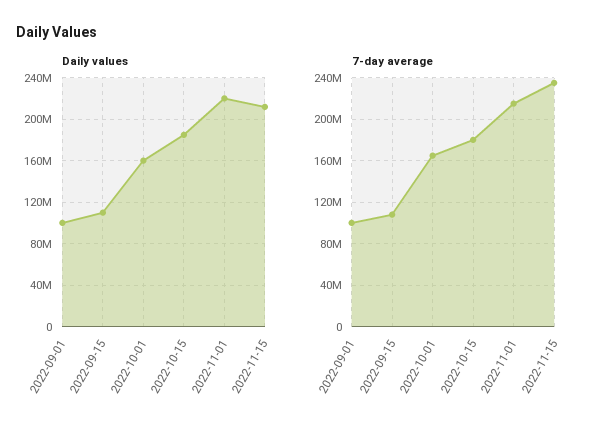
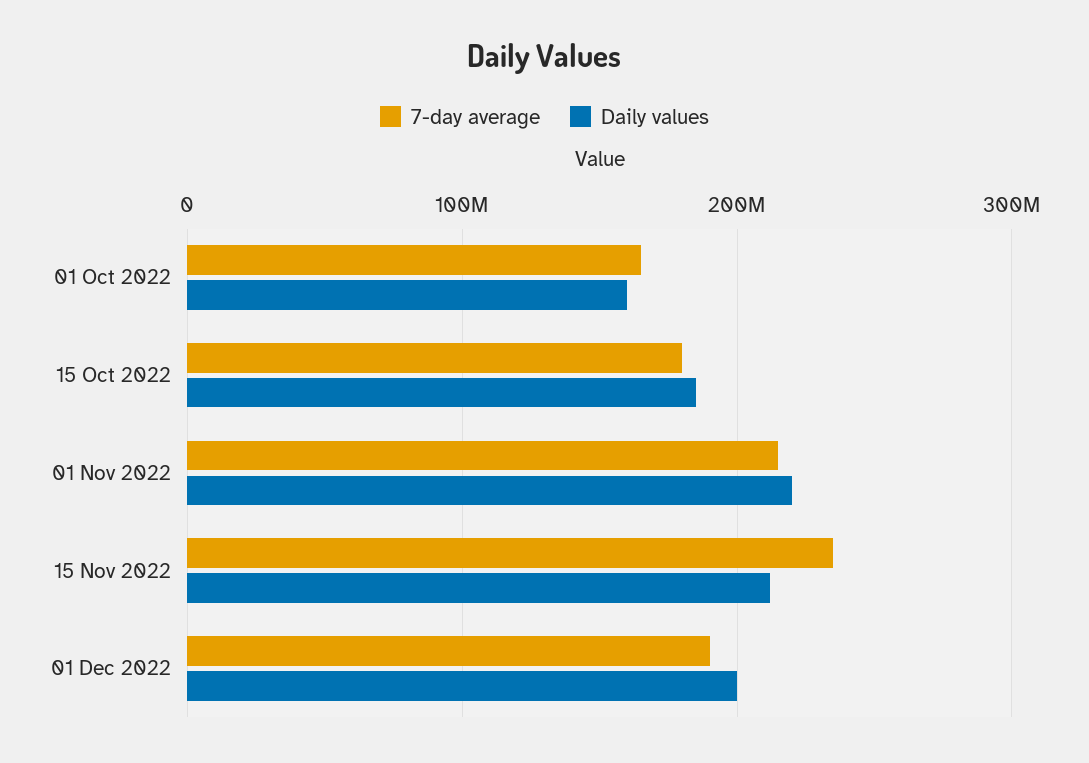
Daily values, 2022-09-01: 100000000 -> none
Daily values, 2022-09-15: 110000000 -> none
7-day average, 2022-09-01: 100000000 -> none
7-day average, 2022-09-15: 110000000 -> none
7-day average, 01 Dec 2022: none -> 190000000
Daily values, 01 Dec 2022: none -> 200000000

